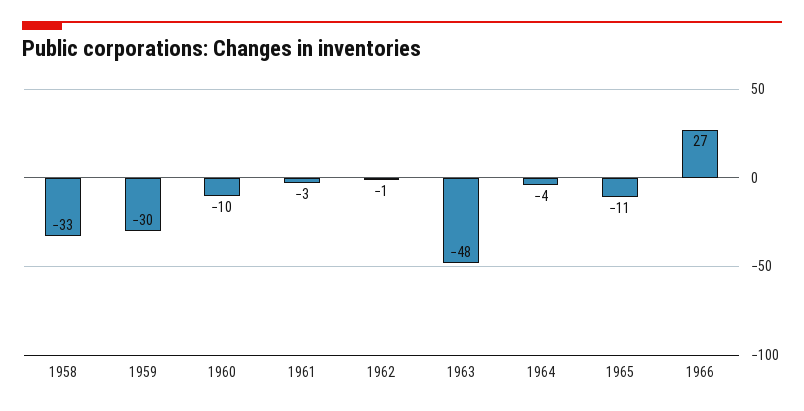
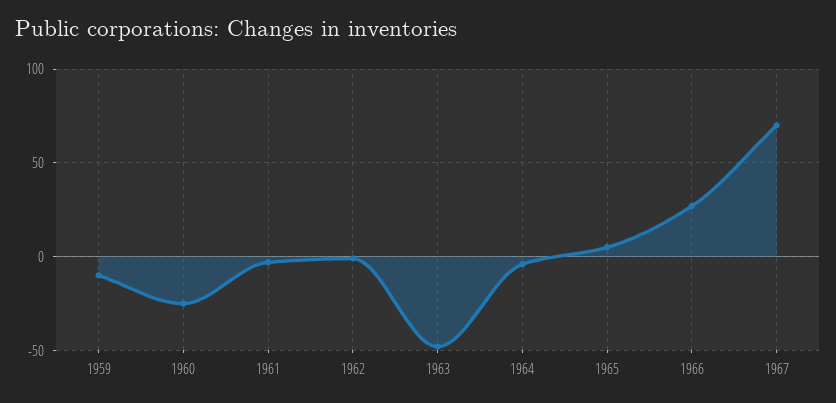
1958: -33 -> none
1959: -30 -> -10
1960: -10 -> -25
1965: -11 -> 5
1967: none -> 70

